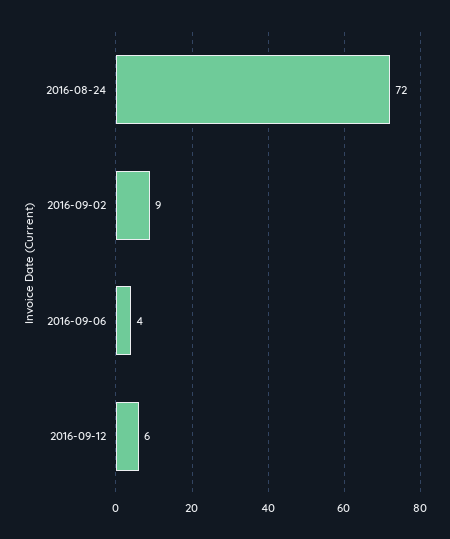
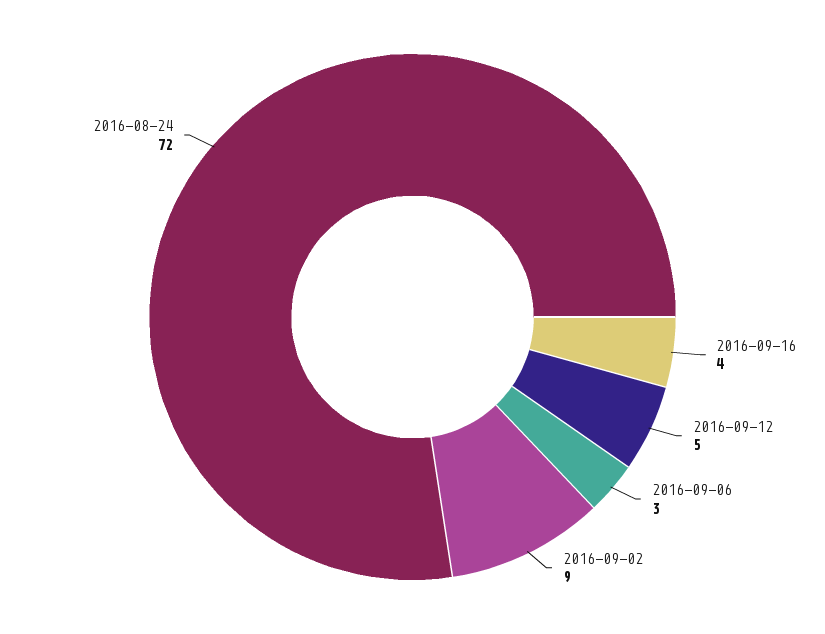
2016-09-06: 4 -> 3
2016-09-12: 6 -> 5
2016-09-16: none -> 4

